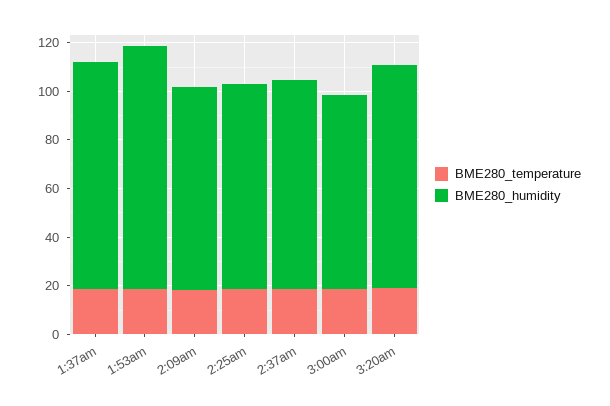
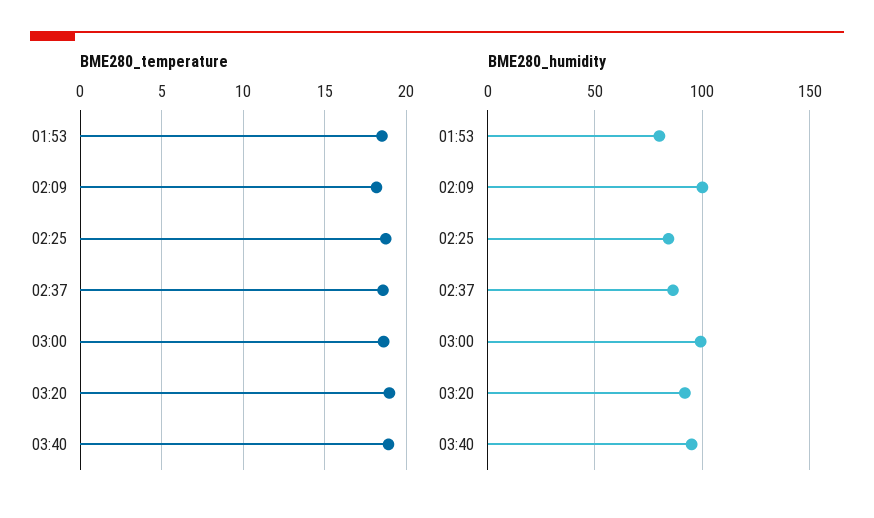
BME280_temperature, 1:37am: 20 -> none
BME280_humidity, 1:37am: 95 -> none
BME280_humidity, 1:53am: 100 -> 80
BME280_humidity, 2:09am: 85 -> 100
BME280_humidity, 3:00am: 80 -> 100
BME280_temperature, 03:40: none -> 19
BME280_humidity, 03:40: none -> 95

